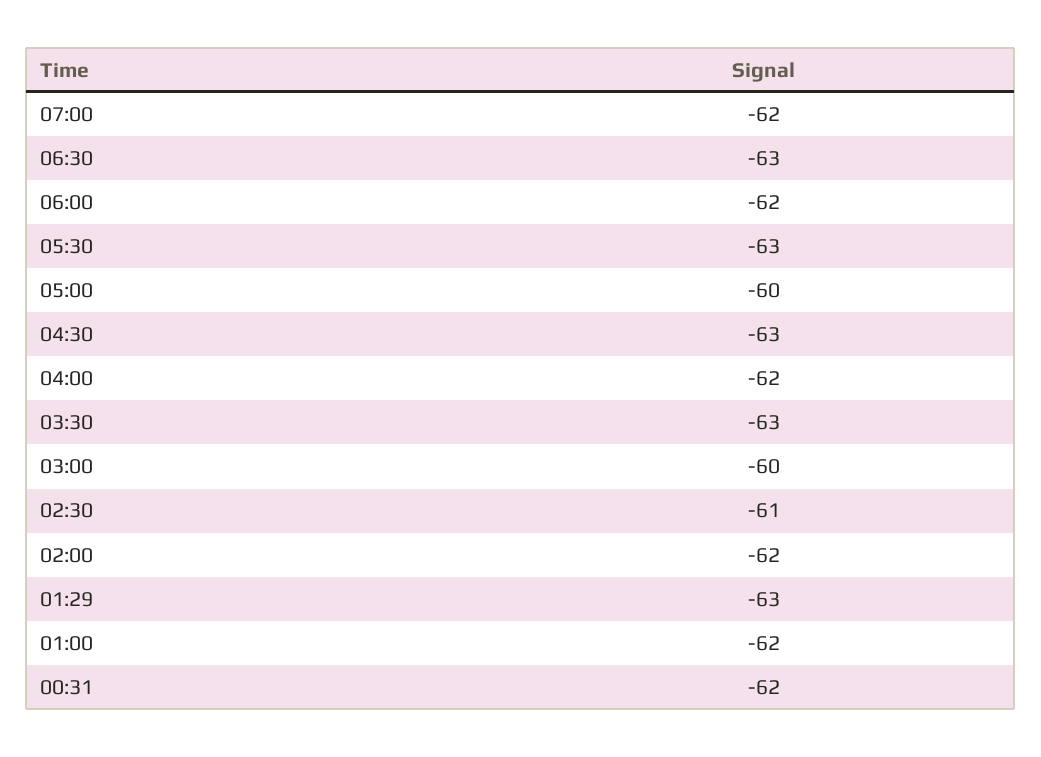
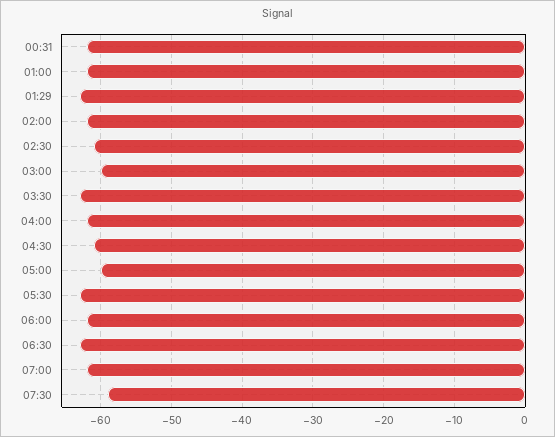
04:30: -63 -> -61
07:30: none -> -59

